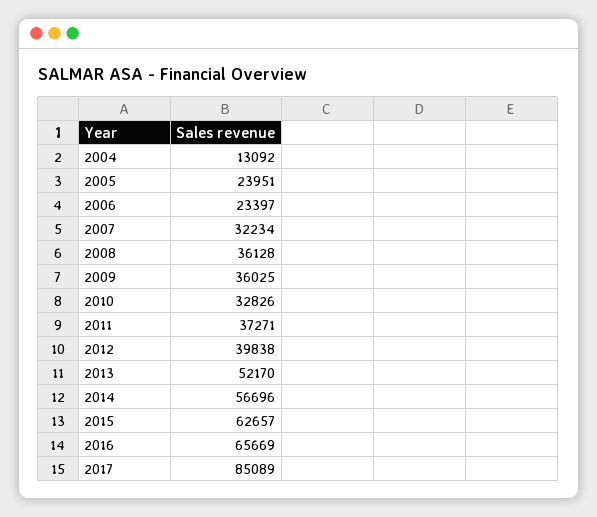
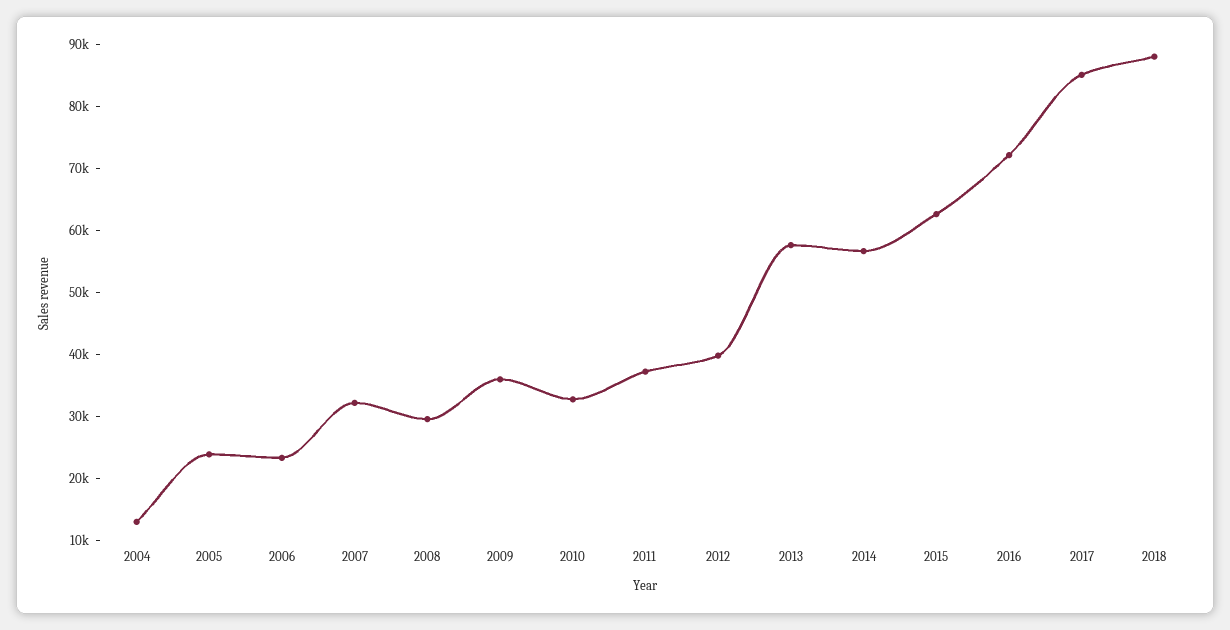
2008: 36128 -> 30000
2013: 52170 -> 58000
2016: 65669 -> 72000
2018: none -> 88000

